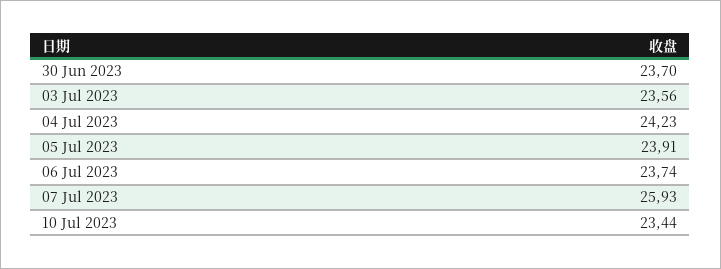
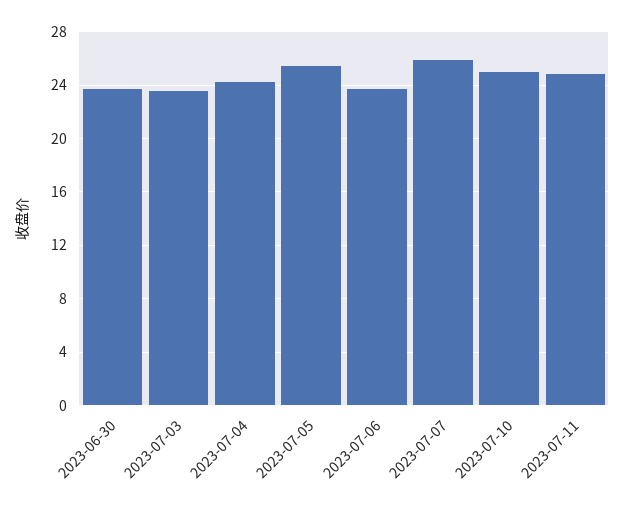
05 Jul 2023: 23.91 -> 25.5
10 Jul 2023: 23.44 -> 25
2023-07-11: none -> 25

